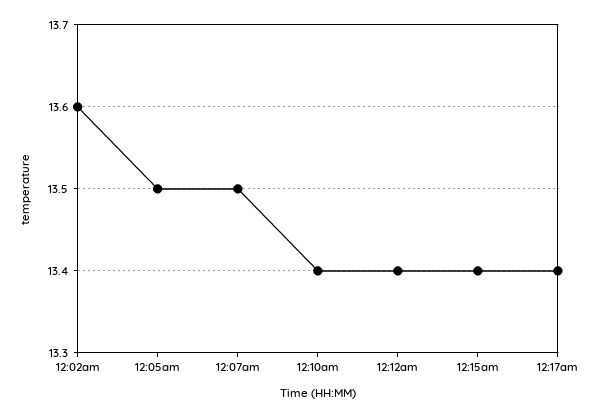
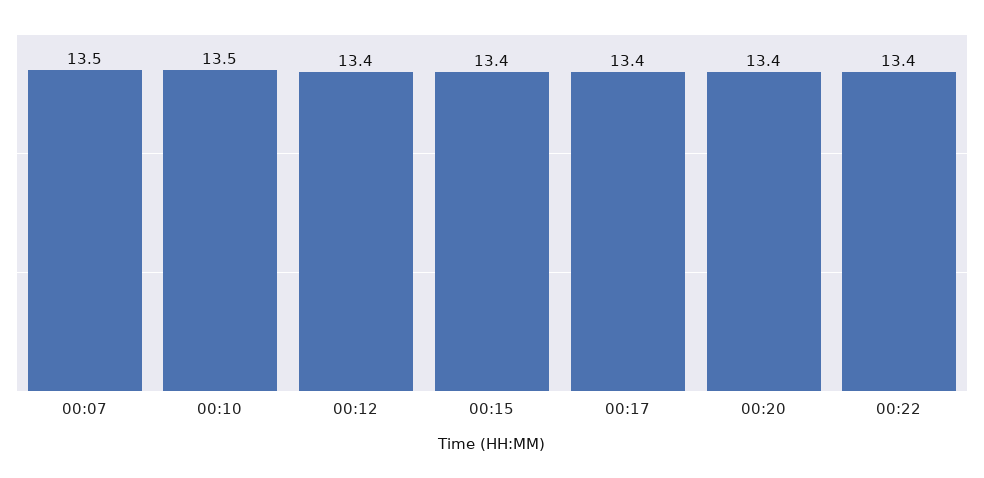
12:02am: 13.6 -> none
12:05am: 13.5 -> none
12:10am: 13.4 -> 13.5
00:20: none -> 13.4
00:22: none -> 13.4

